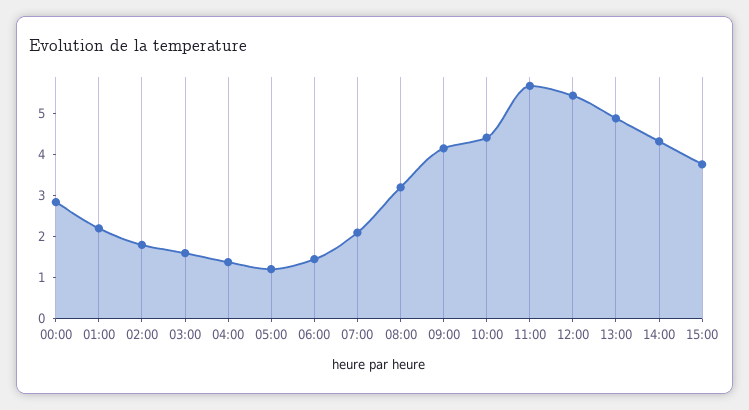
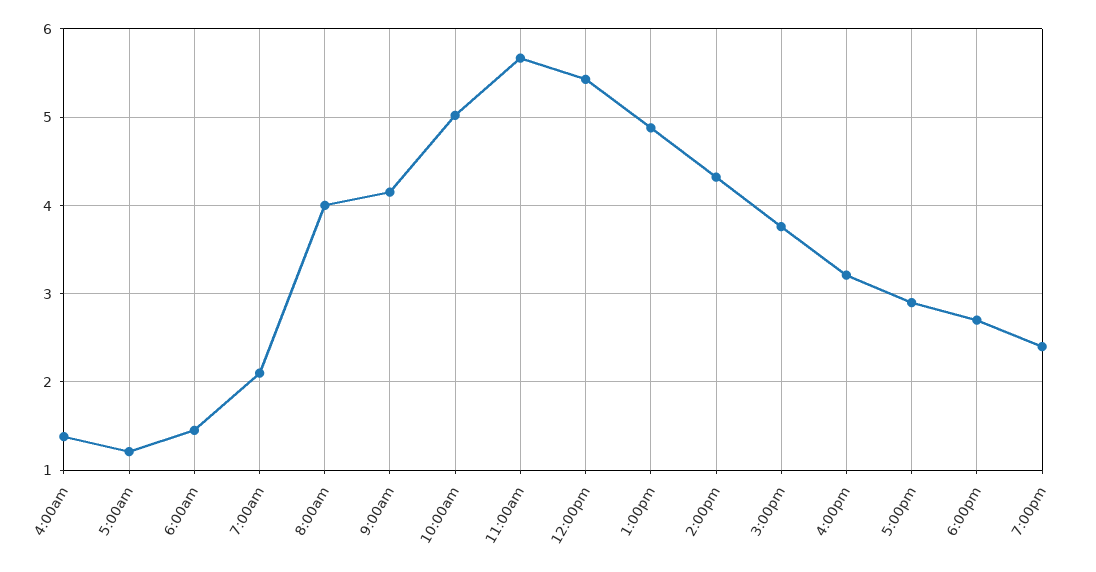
00:00: 2.8 -> none
01:00: 2.2 -> none
02:00: 1.8 -> none
03:00: 1.6 -> none
08:00: 3.2 -> 4
10:00: 4.4 -> 5
4:00pm: none -> 3.2
5:00pm: none -> 2.9
6:00pm: none -> 2.7
7:00pm: none -> 2.4

